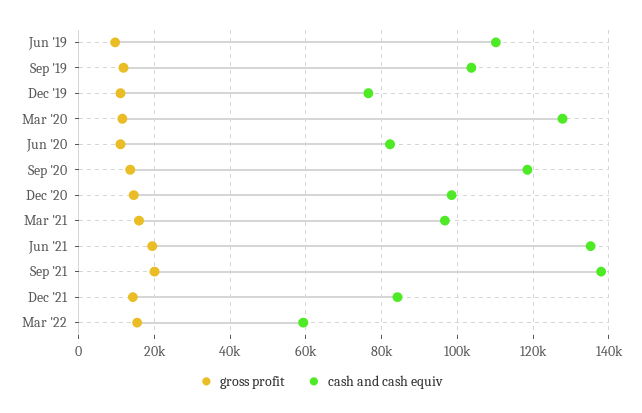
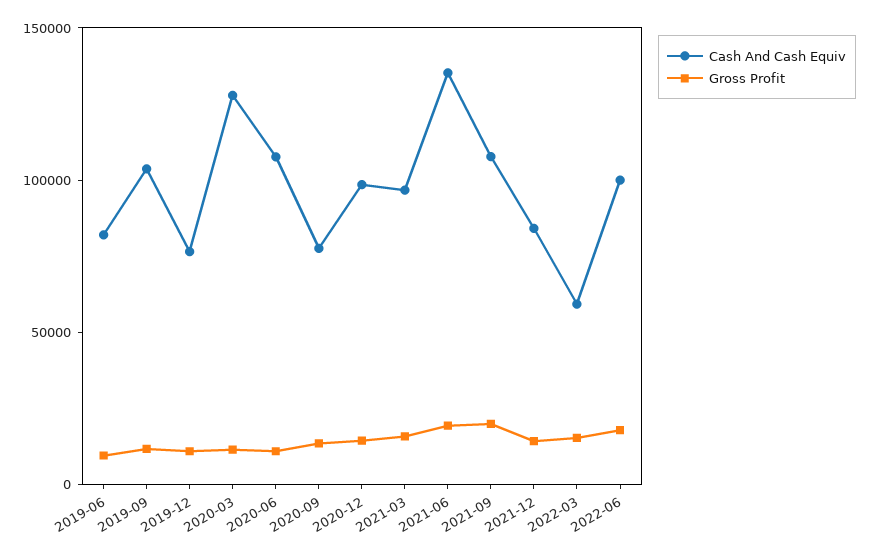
cash and cash equiv, Jun '19: 110000 -> 80000
cash and cash equiv, Jun '20: 82000 -> 110000
cash and cash equiv, Sep '20: 118000 -> 80000
cash and cash equiv, Sep '21: 138000 -> 110000
cash and cash equiv, 2022-06: none -> 100000
gross profit, 2022-06: none -> 20000

